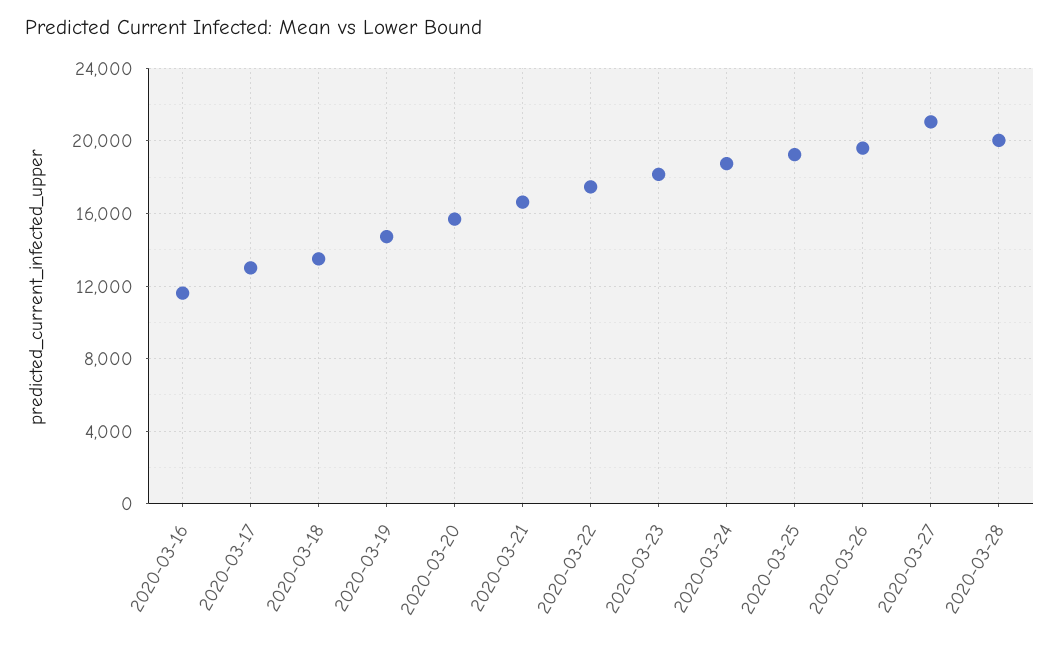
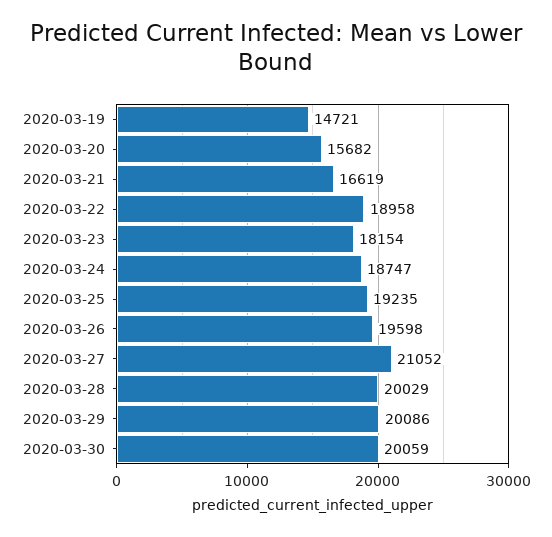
2020-03-16: 11500 -> none
2020-03-17: 13000 -> none
2020-03-18: 13500 -> none
2020-03-22: 17500 -> 18958
2020-03-29: none -> 20086
2020-03-30: none -> 20059

